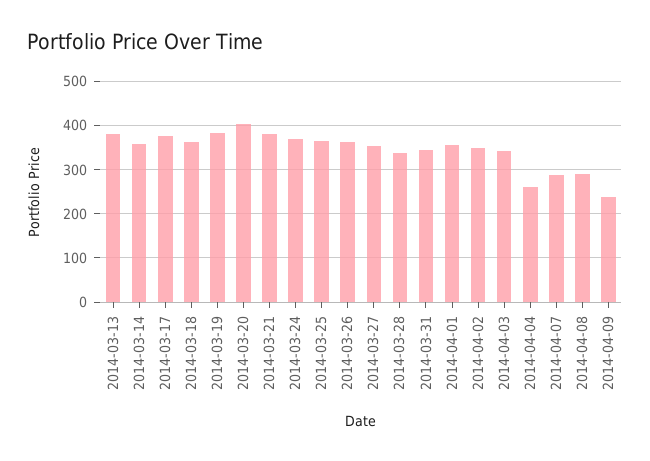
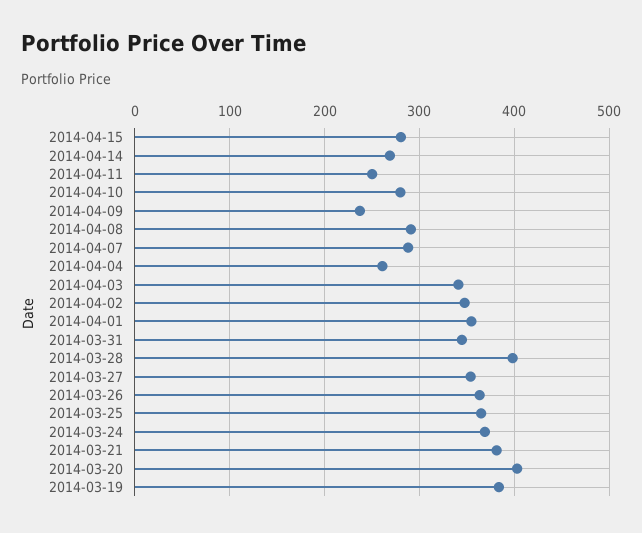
2014-03-13: 380 -> none
2014-03-14: 360 -> none
2014-03-17: 380 -> none
2014-03-18: 360 -> none
2014-03-28: 340 -> 400
2014-04-15: none -> 280
2014-04-14: none -> 270
2014-04-11: none -> 250
2014-04-10: none -> 280

